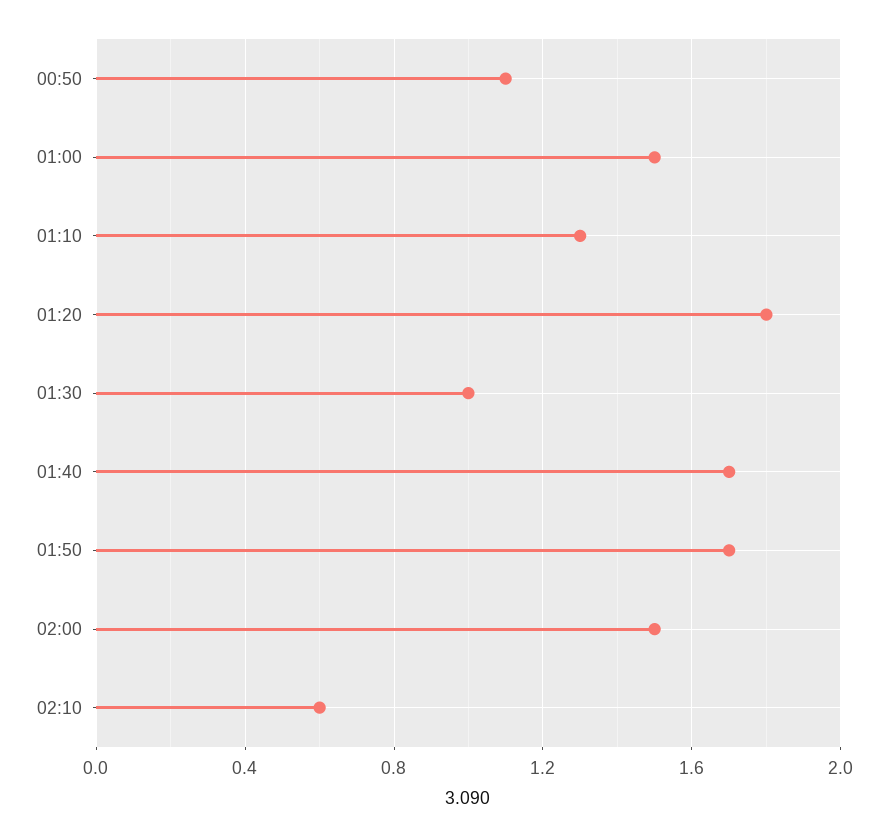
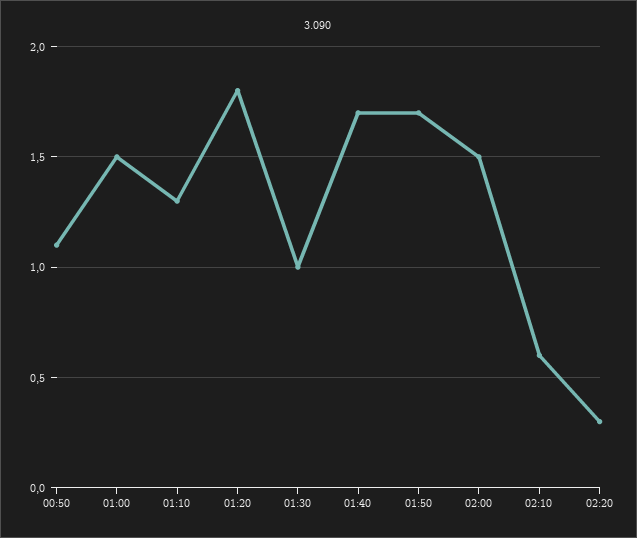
02:20: none -> 0.3

